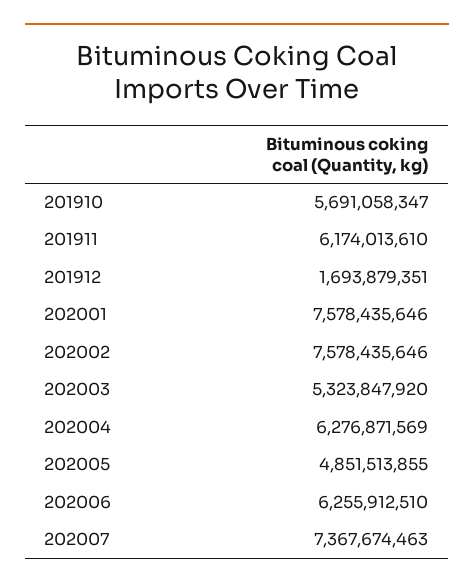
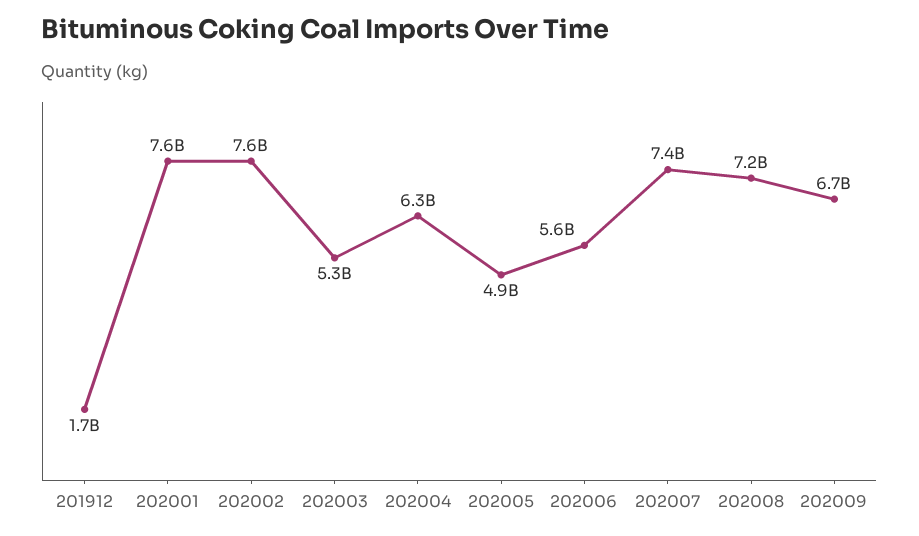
201910: 5691058347 -> none
201911: 6174013610 -> none
202006: 6255912510 -> 5600000000
202008: none -> 7200000000
202009: none -> 6700000000

